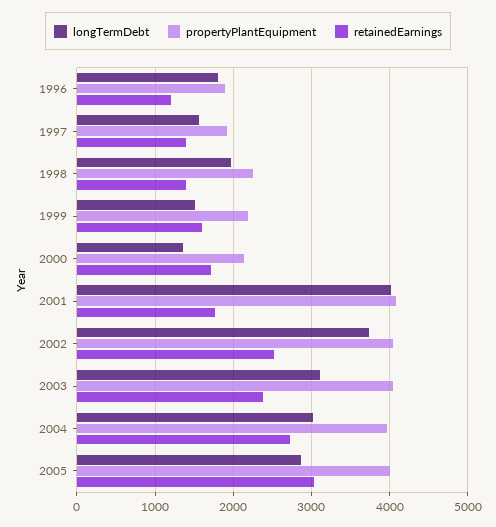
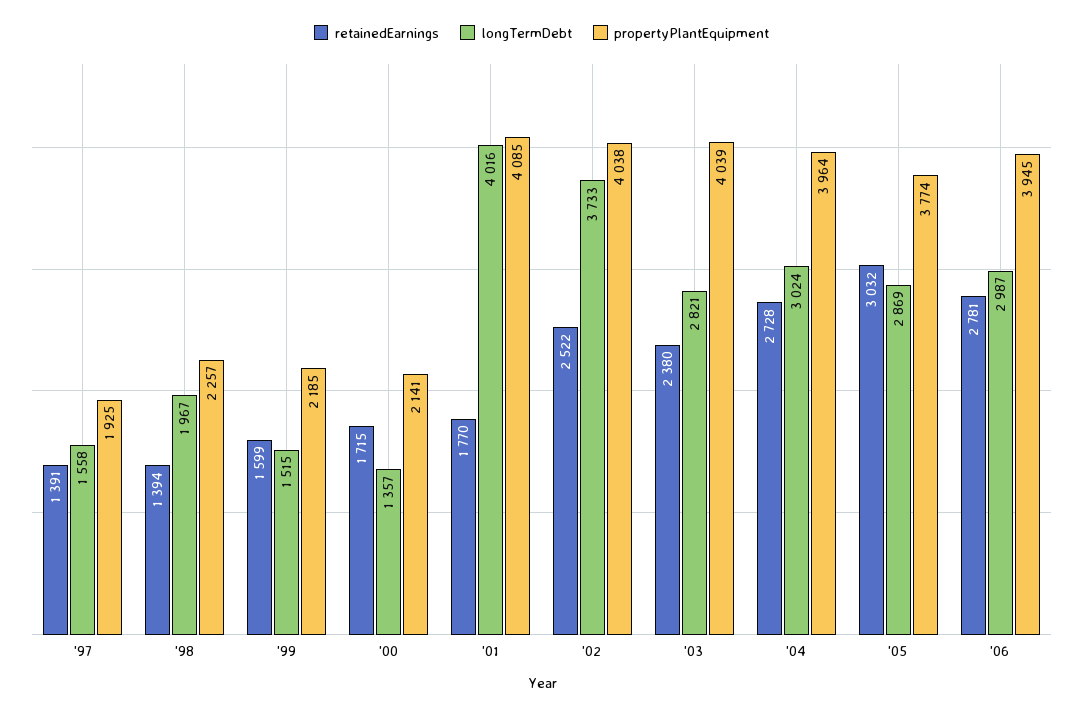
longTermDebt, 1996: 1800 -> none
propertyPlantEquipment, 1996: 1900 -> none
retainedEarnings, 1996: 1200 -> none
longTermDebt, 2003: 3100 -> 2821
propertyPlantEquipment, 2005: 4000 -> 3774
retainedEarnings, '06: none -> 2781
longTermDebt, '06: none -> 2987
propertyPlantEquipment, '06: none -> 3945

